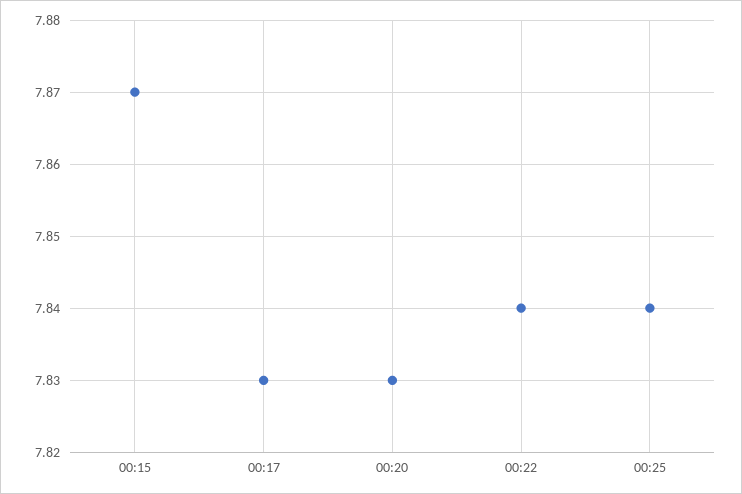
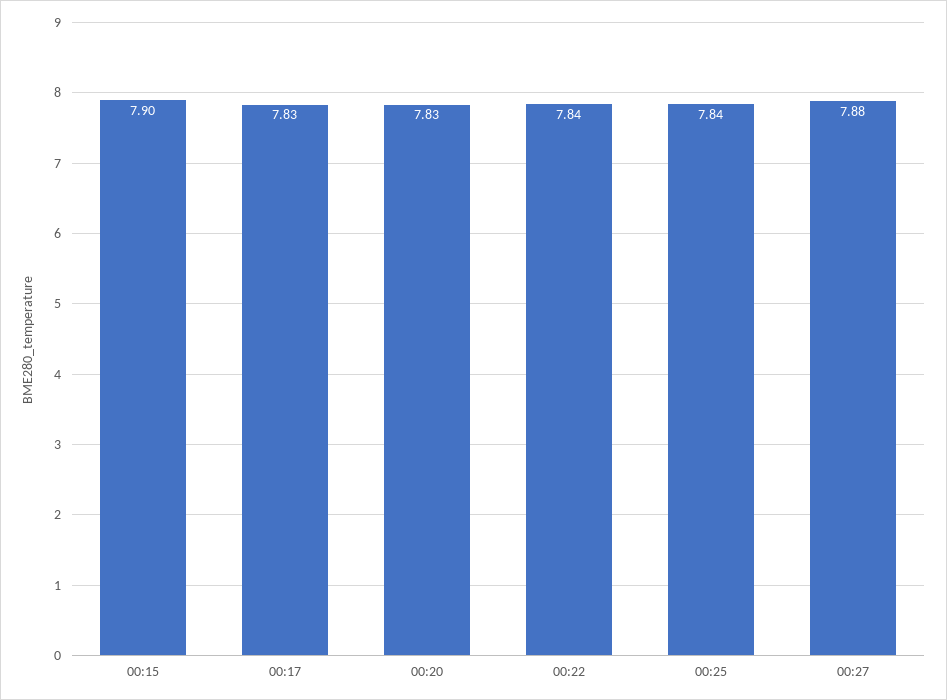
00:15: 7.87 -> 7.9
00:27: none -> 7.88

